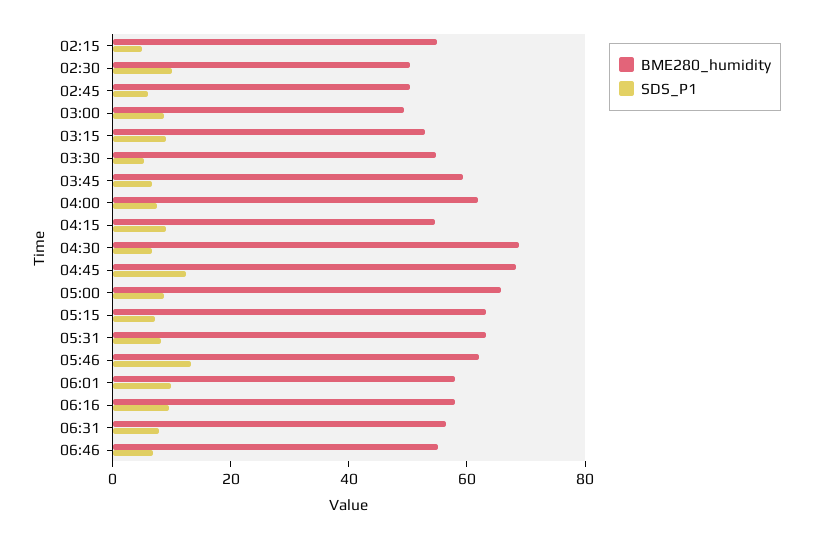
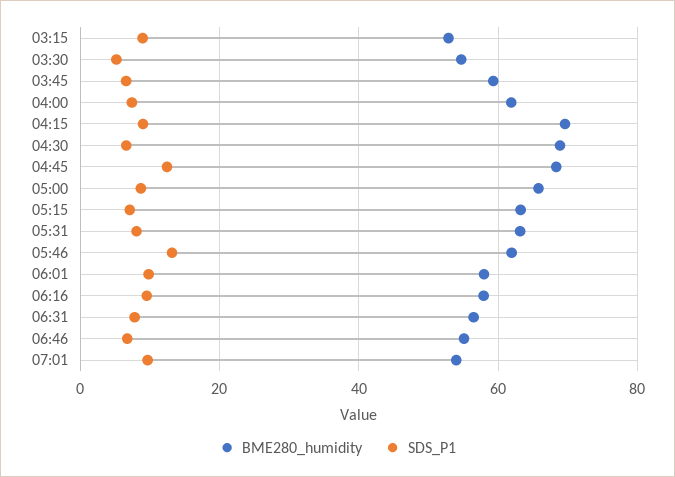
BME280_humidity, 02:15: 55 -> none
SDS_P1, 02:15: 5 -> none
BME280_humidity, 02:30: 50 -> none
SDS_P1, 02:30: 10 -> none
BME280_humidity, 02:45: 50 -> none
SDS_P1, 02:45: 5 -> none
BME280_humidity, 03:00: 50 -> none
SDS_P1, 03:00: 10 -> none
BME280_humidity, 04:15: 55 -> 70
BME280_humidity, 07:01: none -> 54
SDS_P1, 07:01: none -> 10

